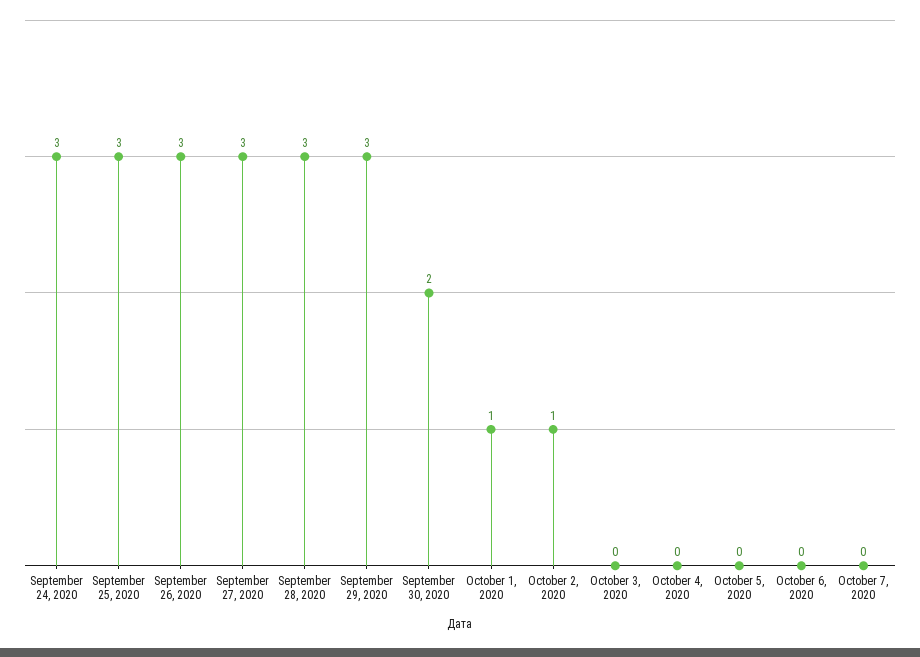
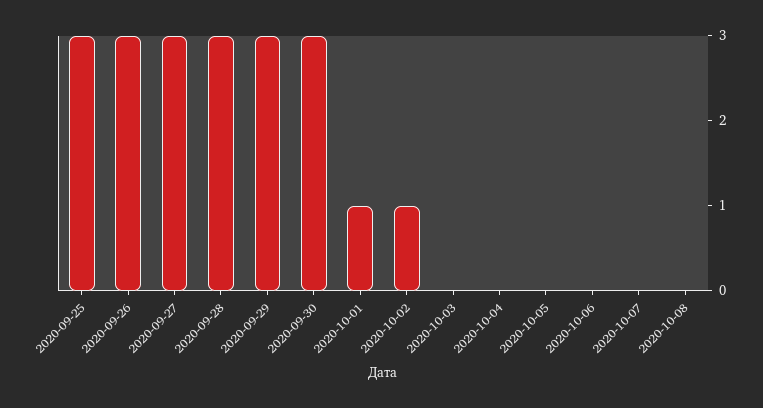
September 24, 2020: 3 -> none
September 30, 2020: 2 -> 3
2020-10-08: none -> 0

